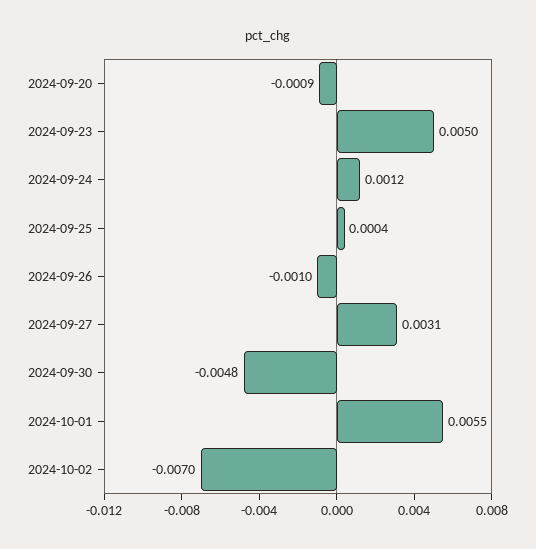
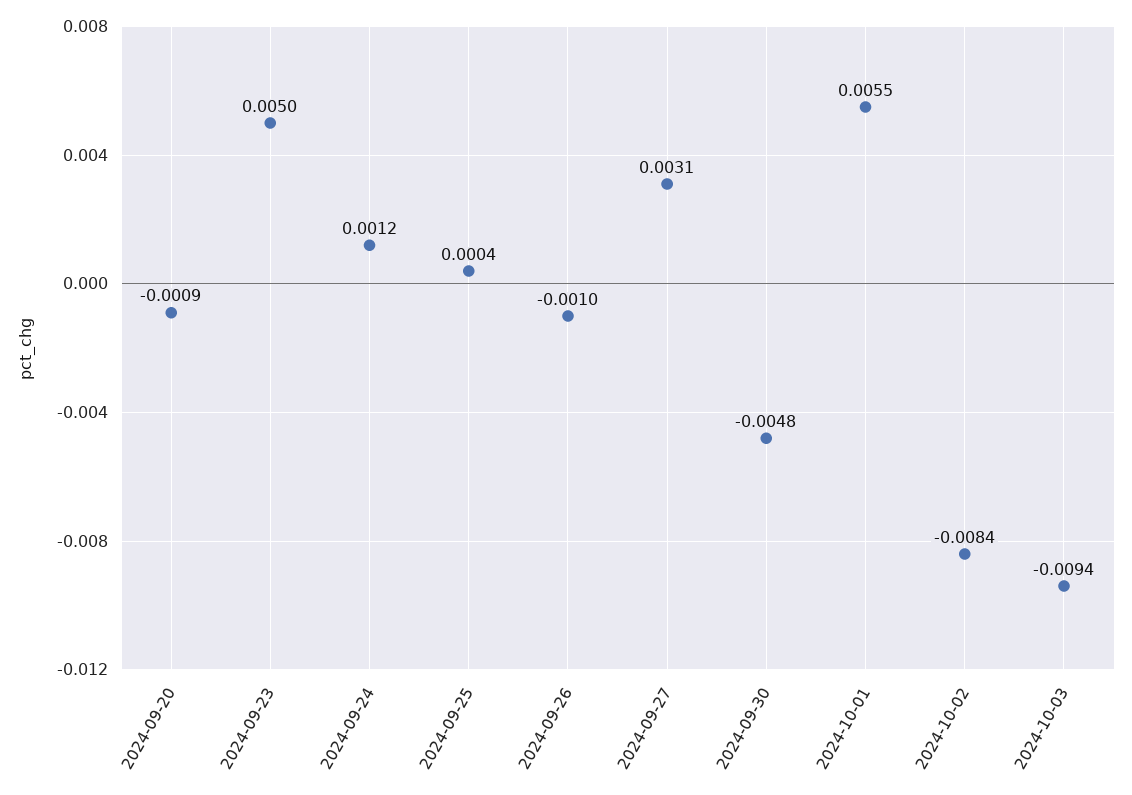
2024-10-02: -0.007 -> -0.0084
2024-10-03: none -> -0.0094

